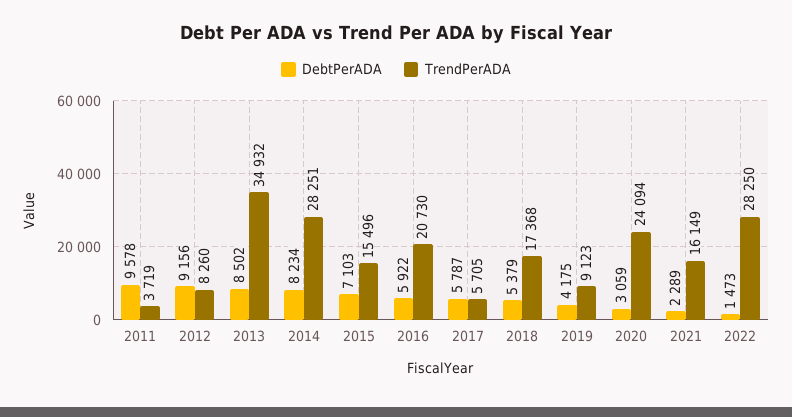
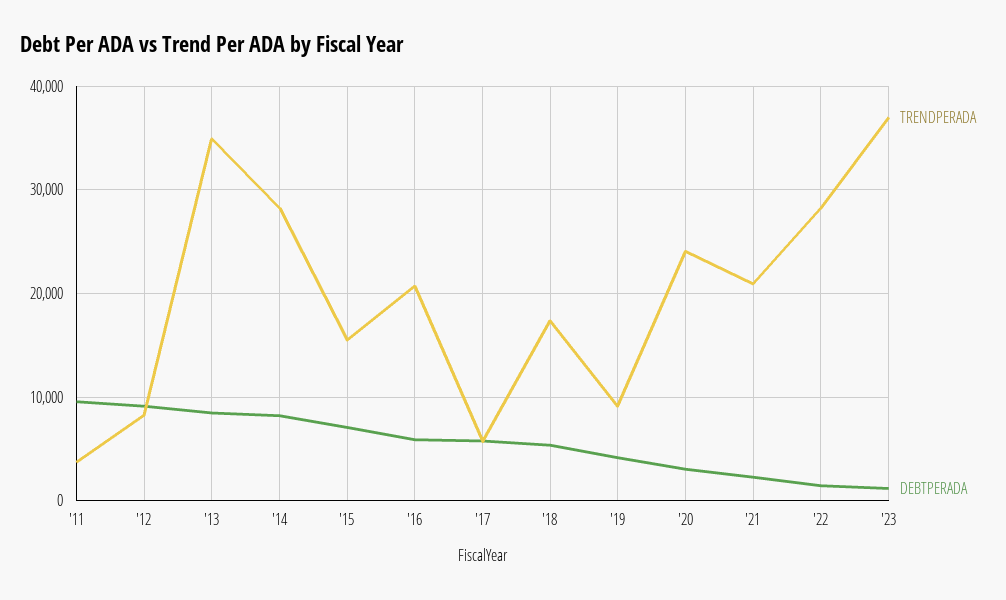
TrendPerADA, 2021: 16149 -> 21000
TrendPerADA, '23: none -> 37000
DebtPerADA, '23: none -> 1000

